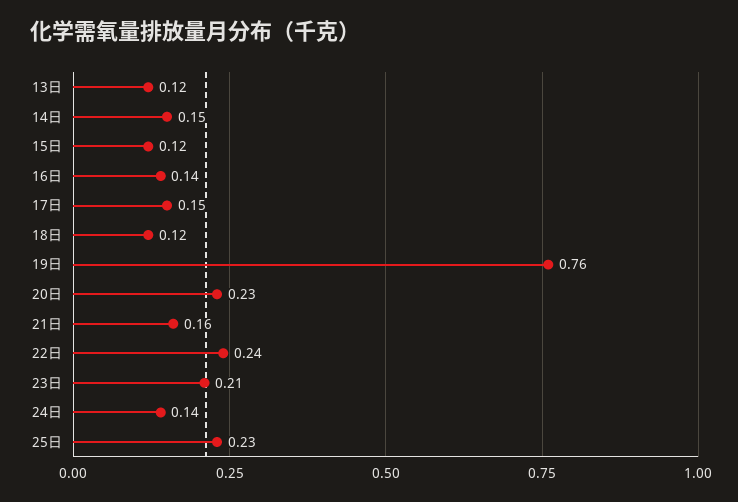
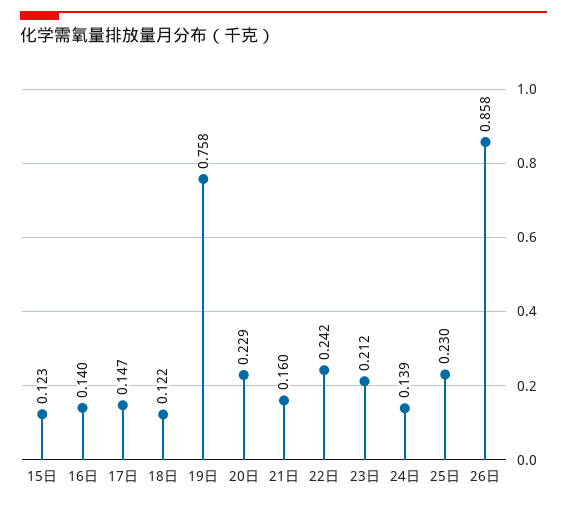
13日: 0.12 -> none
14日: 0.15 -> none
26日: none -> 0.858

